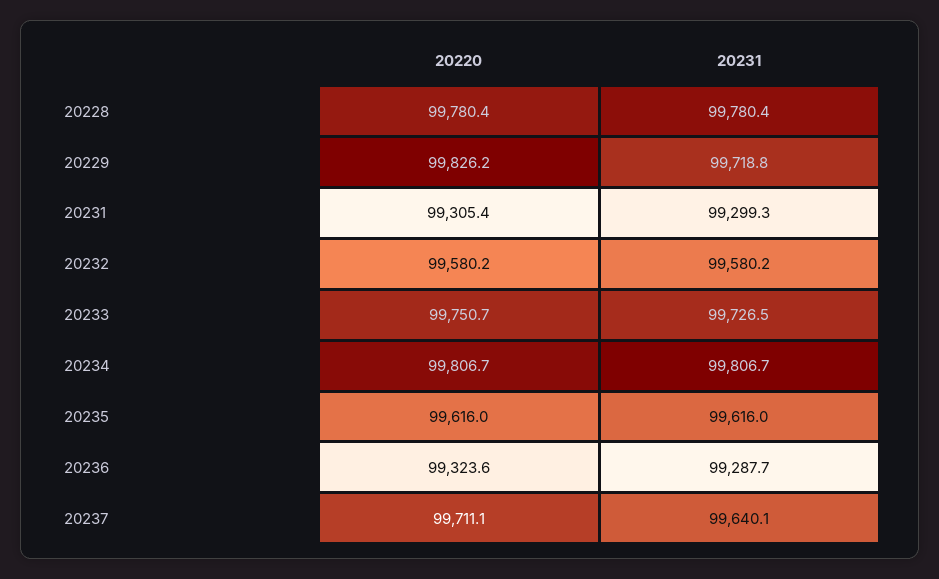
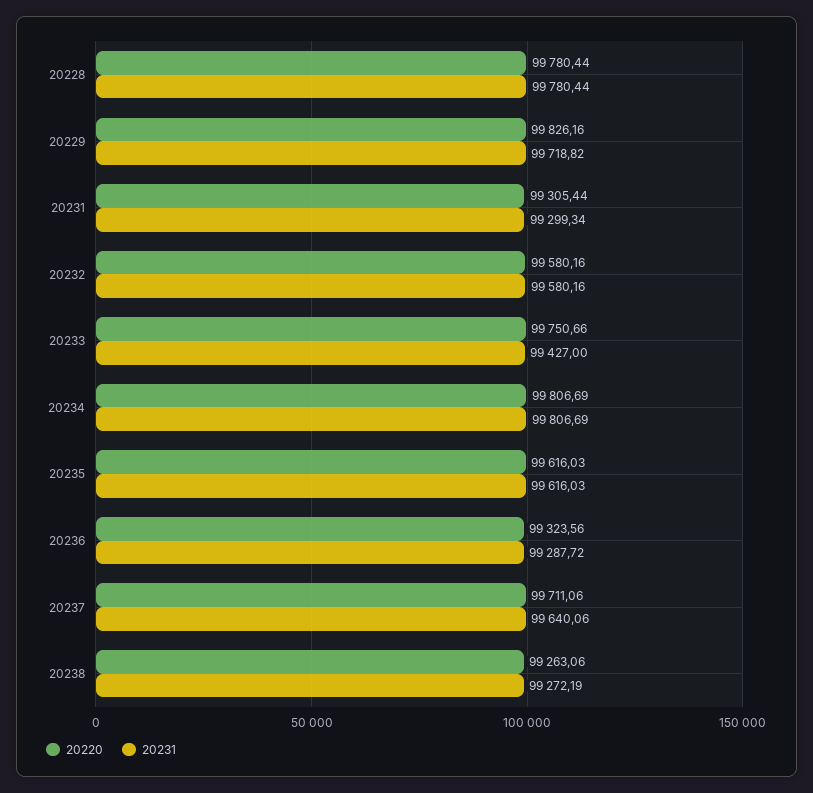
20231, 20233: 99726.5 -> 99427
20220, 20238: none -> 99263.06
20231, 20238: none -> 99272.19

